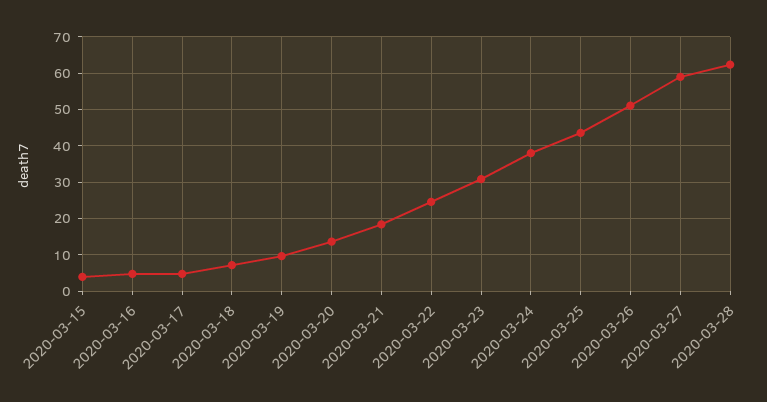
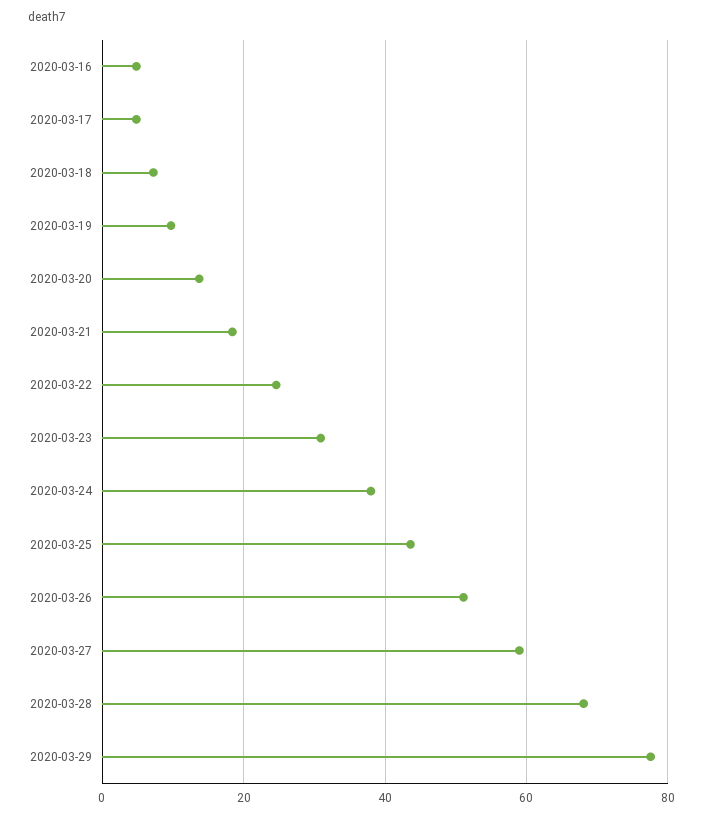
2020-03-15: 4 -> none
2020-03-28: 62 -> 68
2020-03-29: none -> 78

